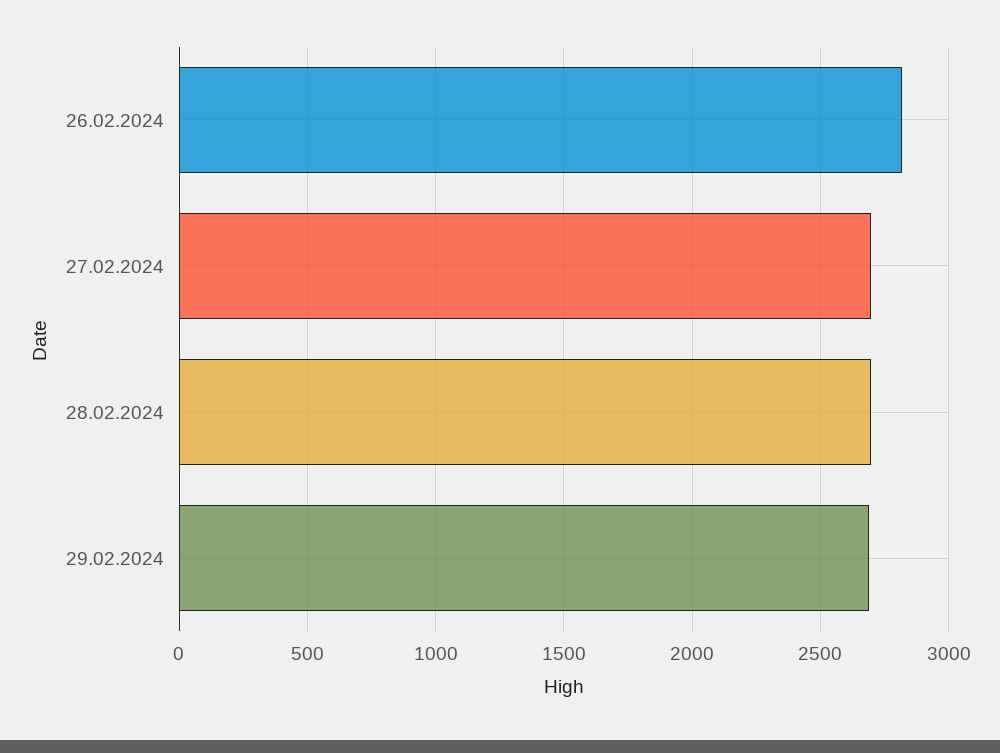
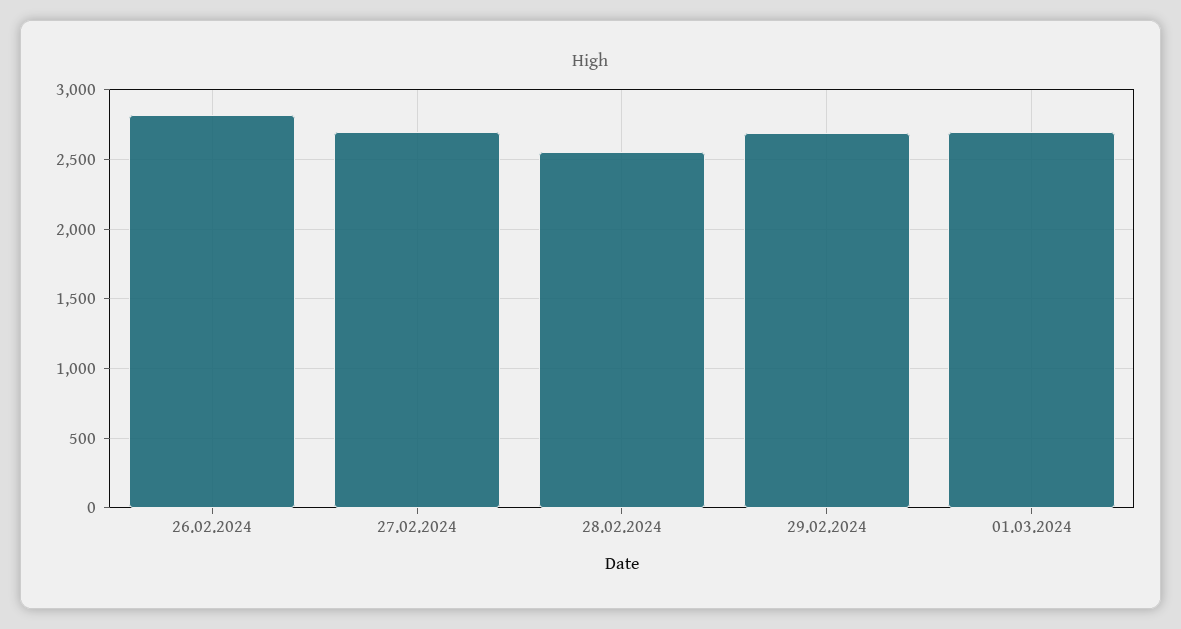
28.02.2024: 2700 -> 2550
01.03.2024: none -> 2700

